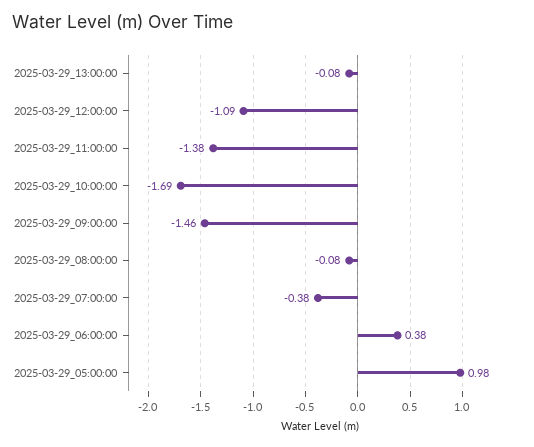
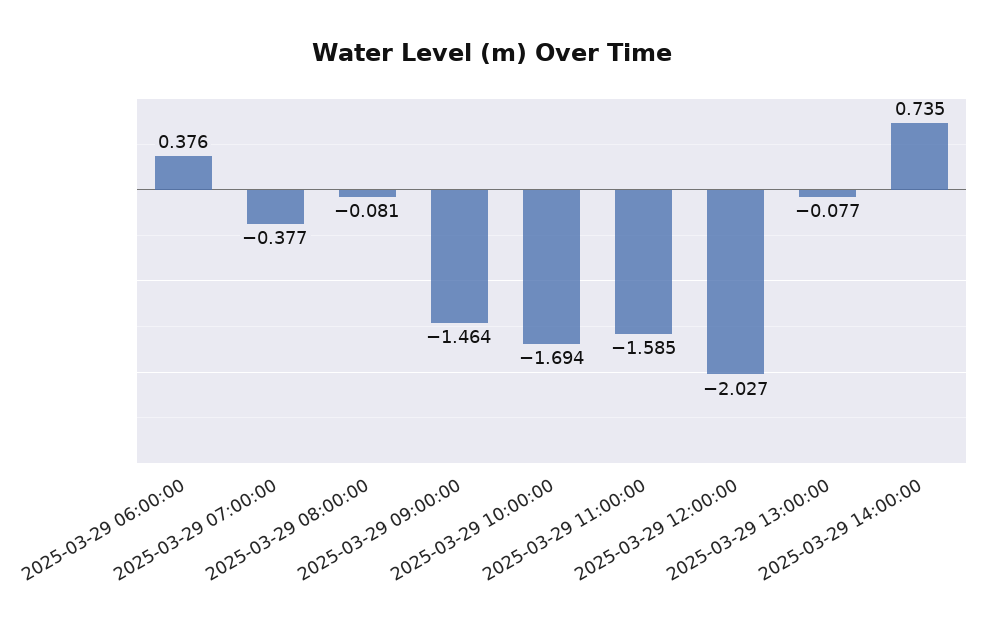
2025-03-29_12:00:00: -1.09 -> -2.027
2025-03-29_11:00:00: -1.38 -> -1.585
2025-03-29_05:00:00: 0.98 -> none
2025-03-29 14:00:00: none -> 0.735

